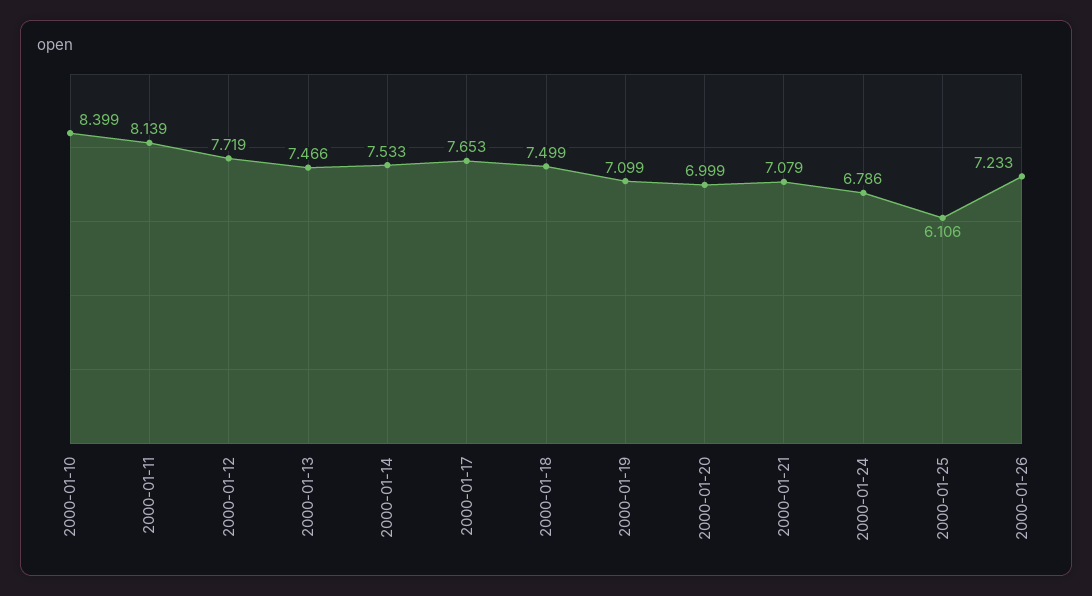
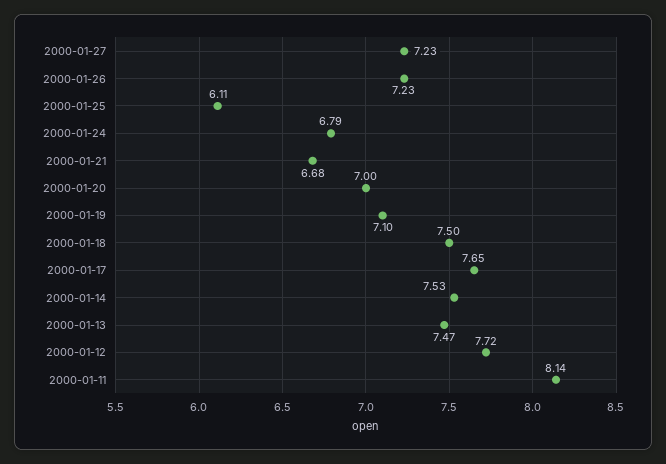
2000-01-10: 8.399 -> none
2000-01-21: 7.079 -> 6.68
2000-01-27: none -> 7.23

